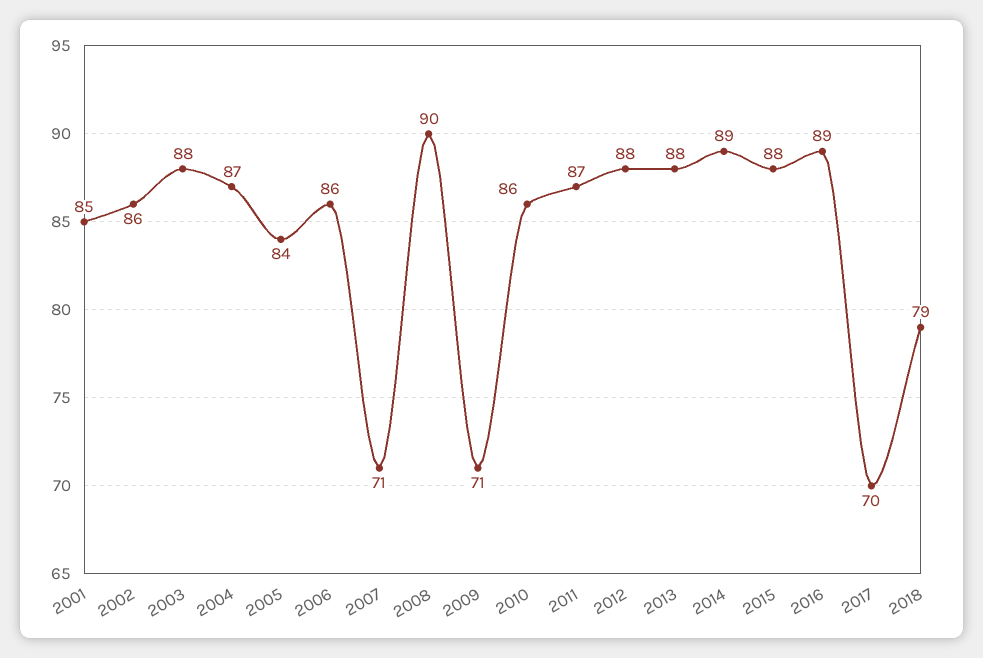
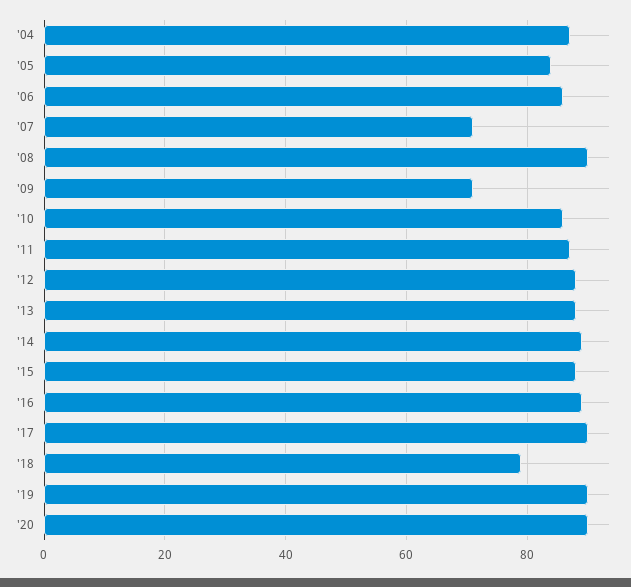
2001: 85 -> none
2002: 86 -> none
2003: 88 -> none
2017: 70 -> 90
'19: none -> 90
'20: none -> 90

